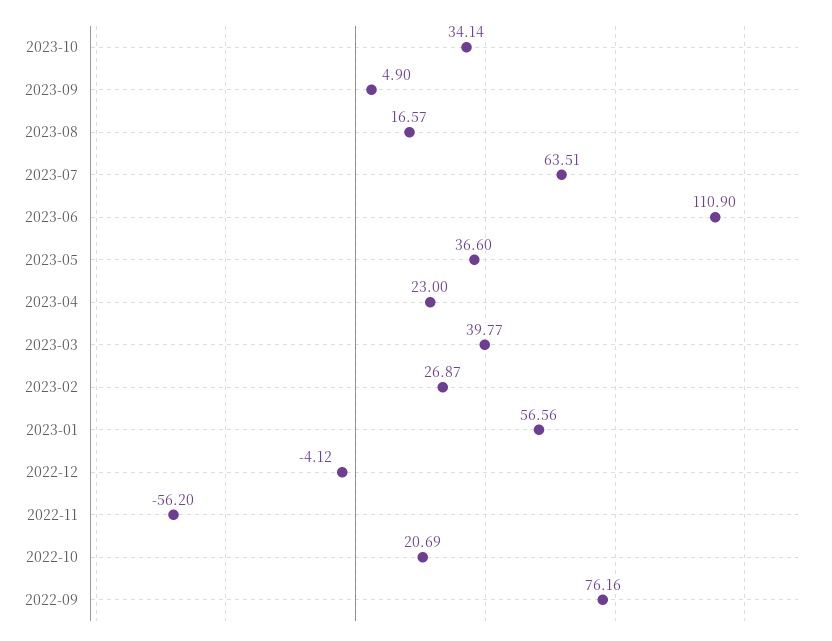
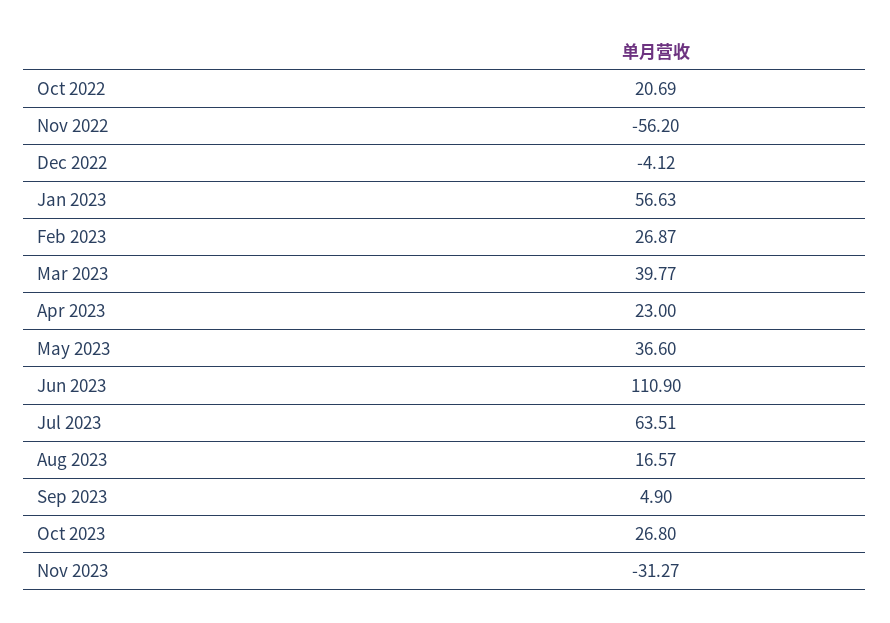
2023-10: 34.14 -> 26.8
2023-01: 56.56 -> 56.63
2022-09: 76.16 -> none
Nov 2023: none -> -31.27

